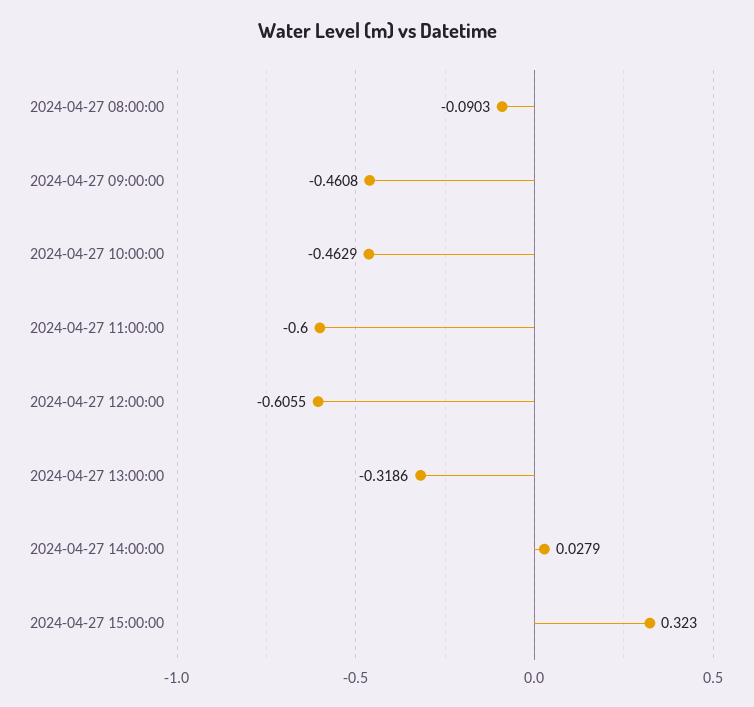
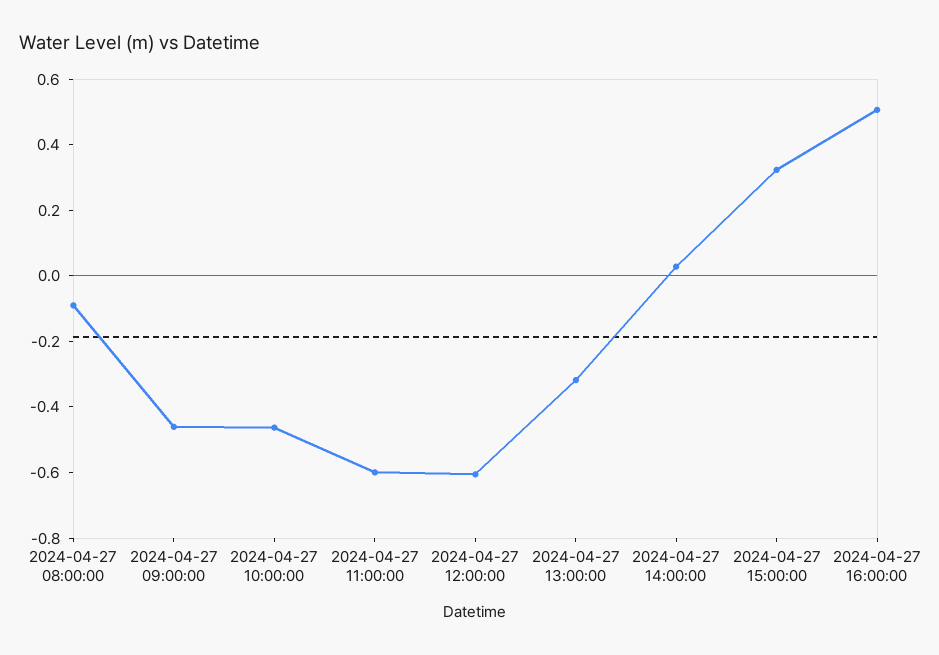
2024-04-27 16:00:00: none -> 0.5

